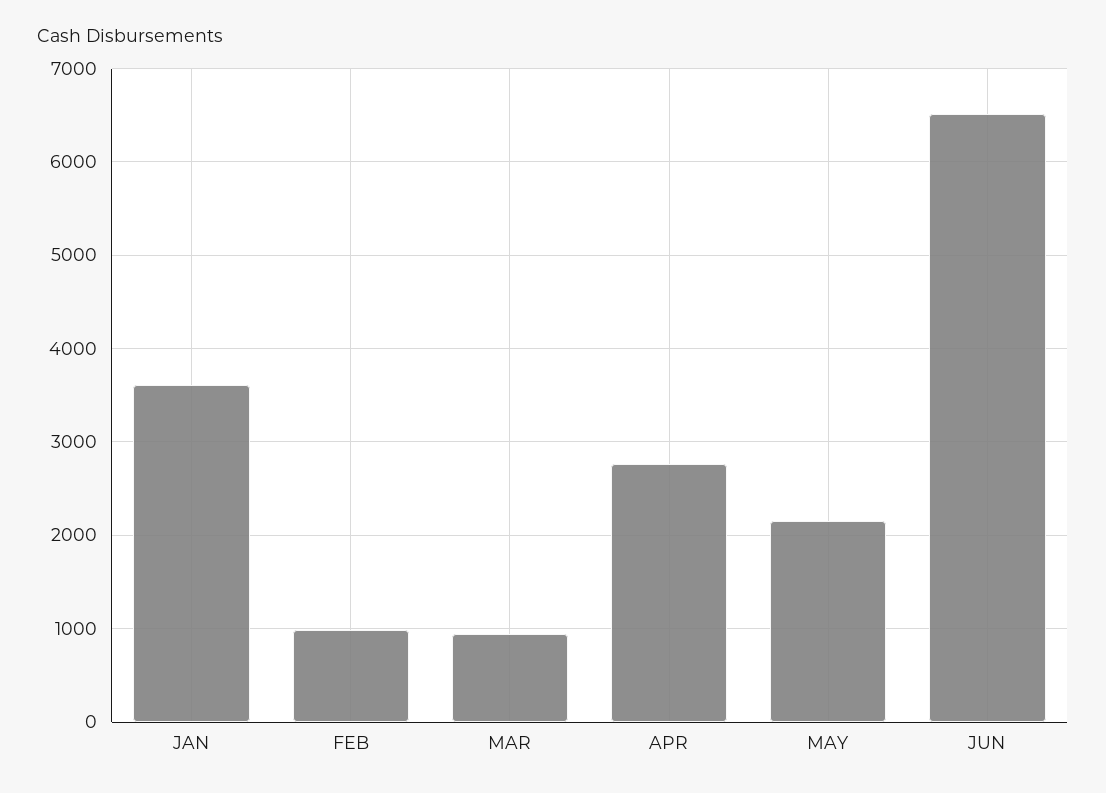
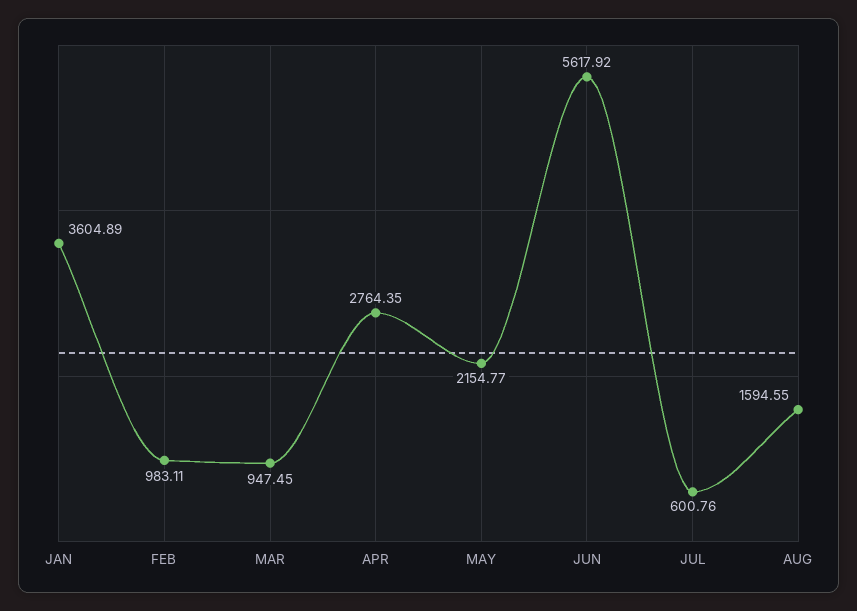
JUN: 6500 -> 5617.92
JUL: none -> 600.76
AUG: none -> 1594.55

